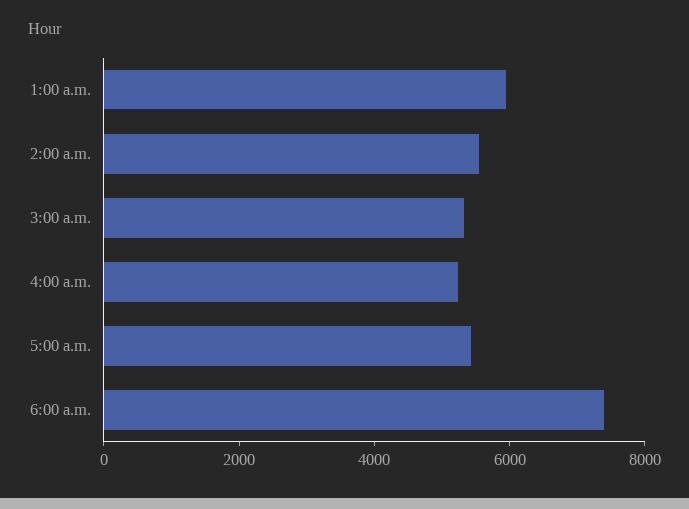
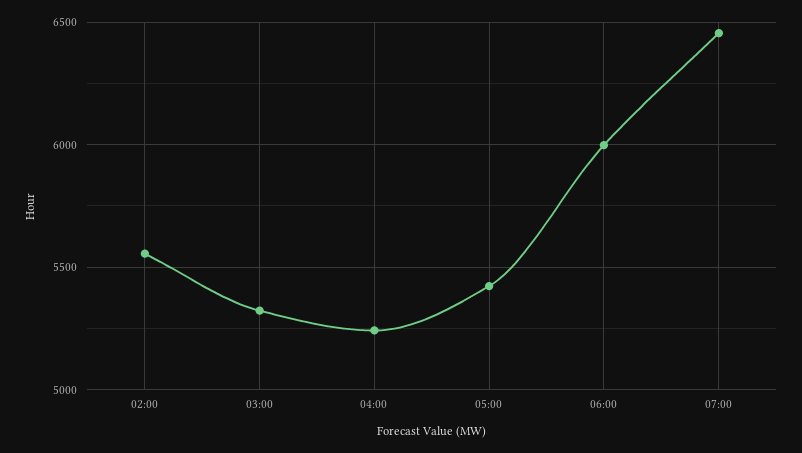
1:00 a.m.: 6000 -> none
6:00 a.m.: 7500 -> 6000
07:00: none -> 6450

